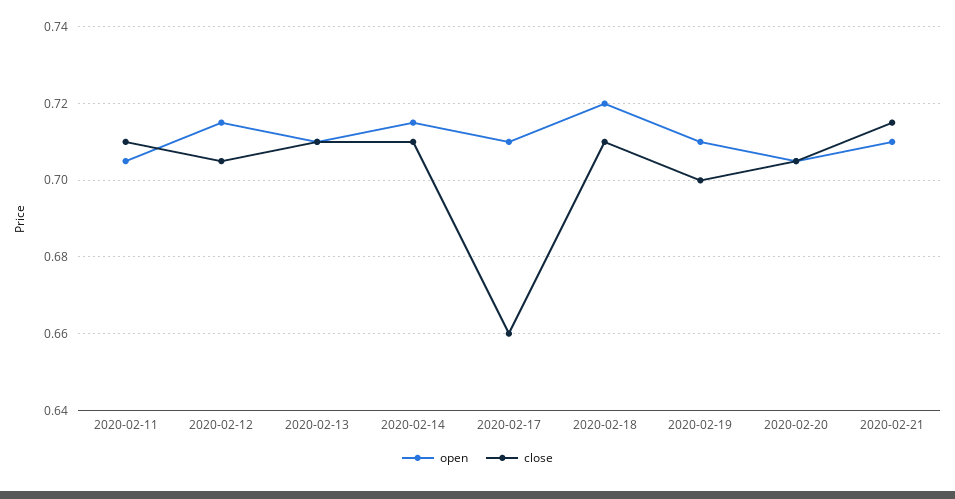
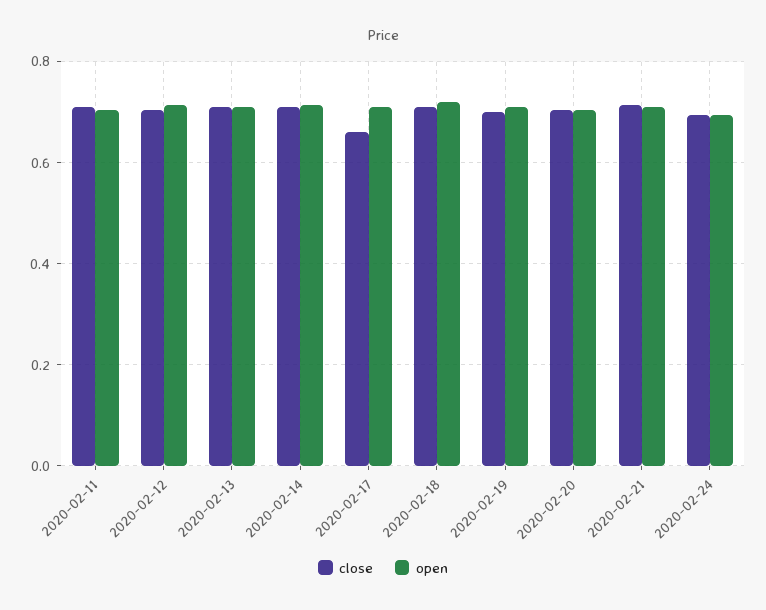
close, 2020-02-24: none -> 0.7
open, 2020-02-24: none -> 0.7

